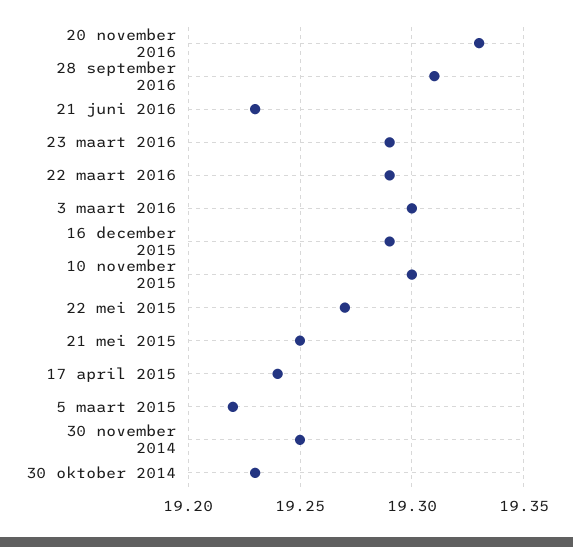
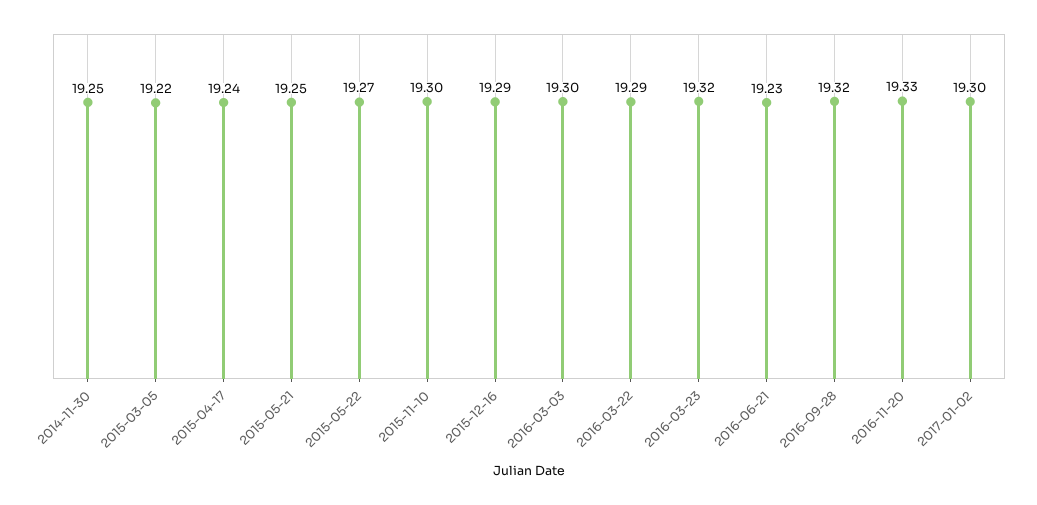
28 september 2016: 19.31 -> 19.32
23 maart 2016: 19.29 -> 19.32
30 oktober 2014: 19.23 -> none
2017-01-02: none -> 19.3

